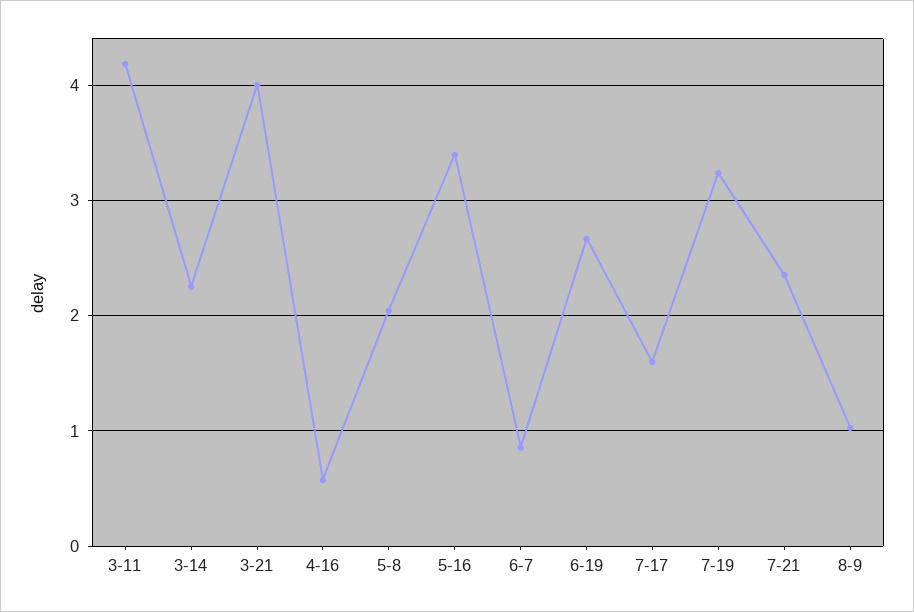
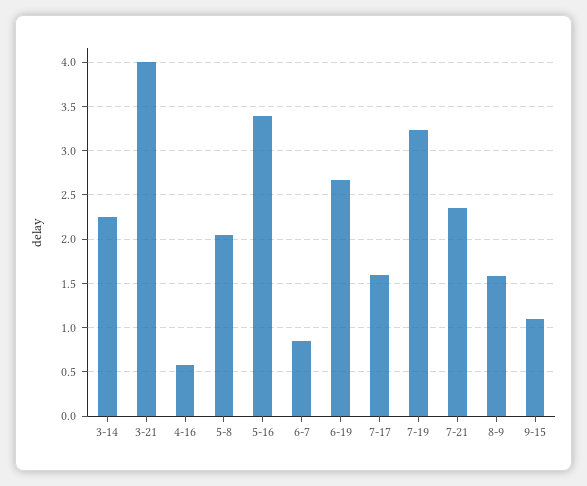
3-11: 4.2 -> none
8-9: 1 -> 1.6
9-15: none -> 1.1

